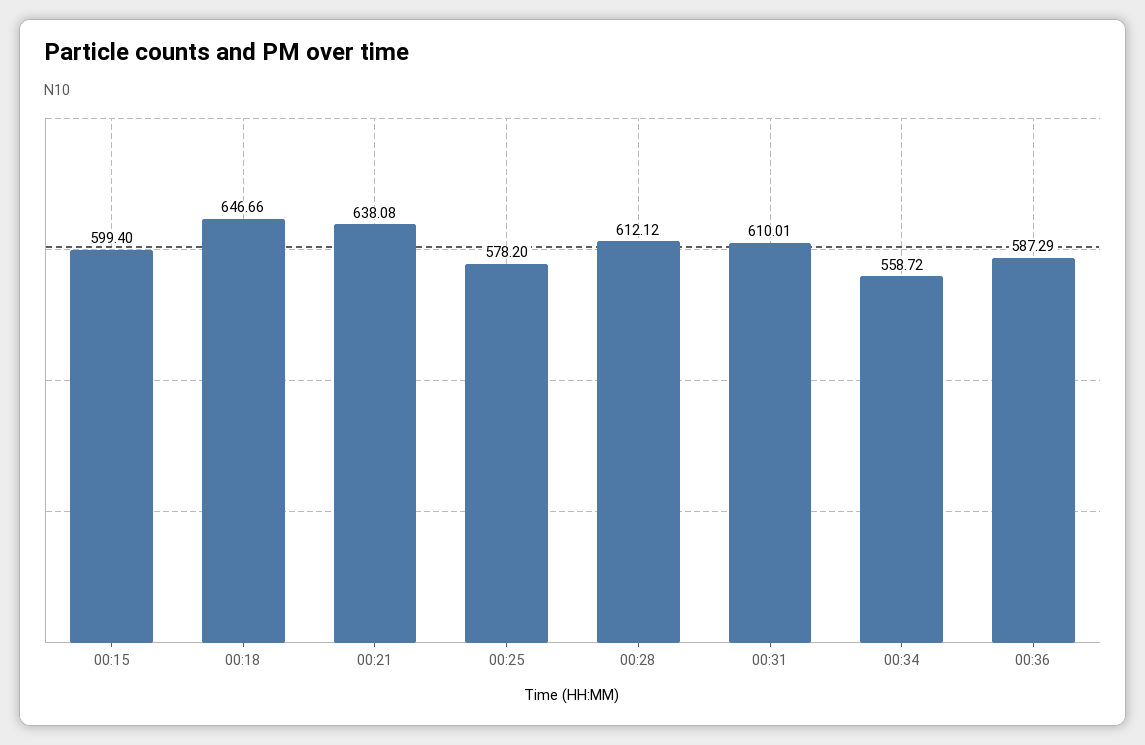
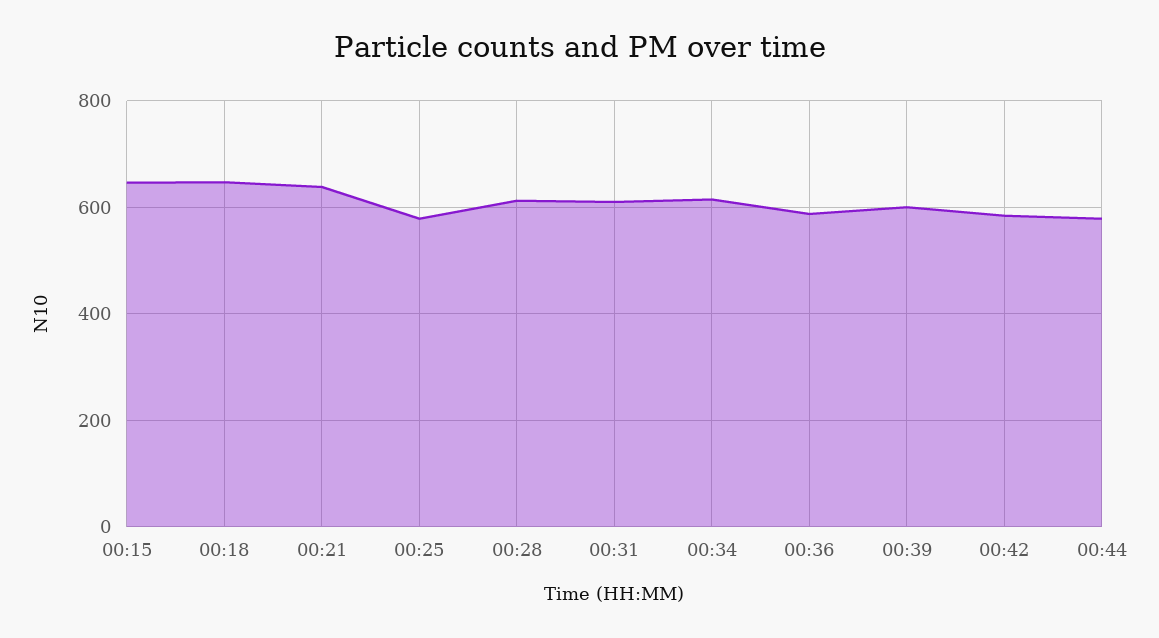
00:15: 599.4 -> 640
00:34: 558.72 -> 620
00:39: none -> 600
00:42: none -> 580
00:44: none -> 580

